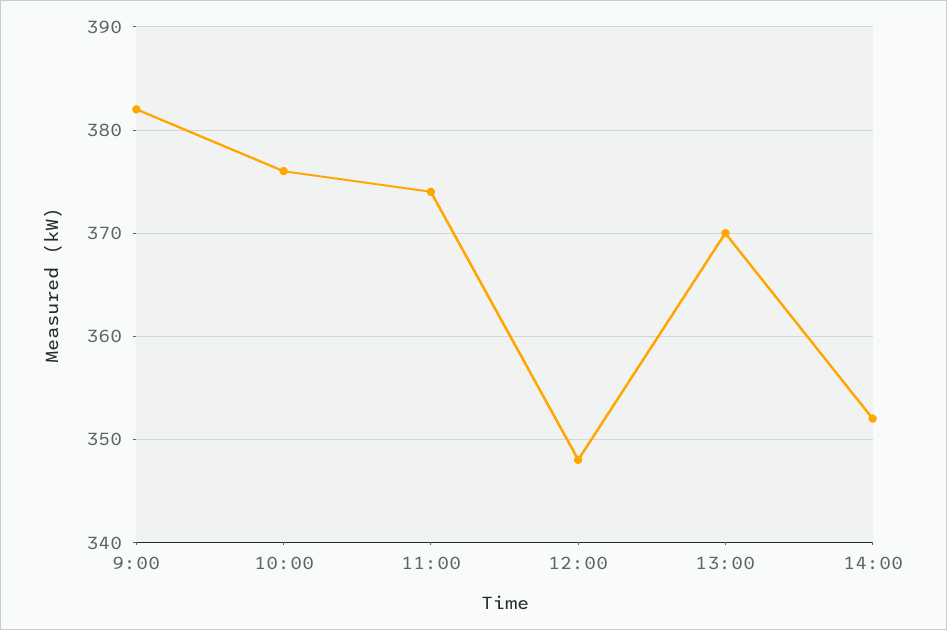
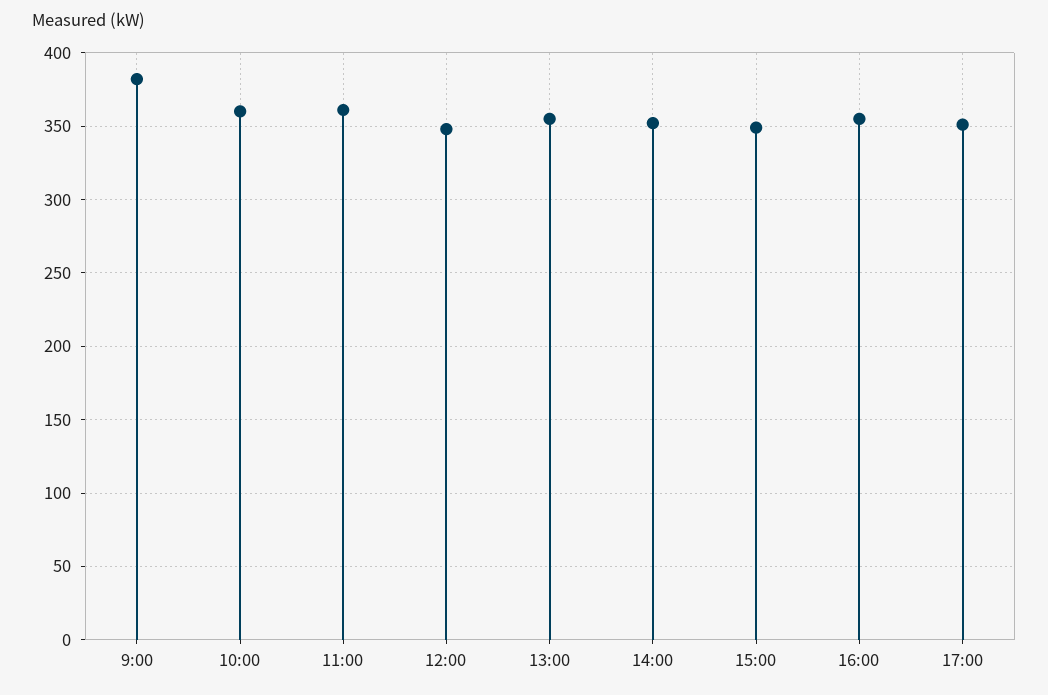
10:00: 376 -> 360
11:00: 374 -> 360
13:00: 370 -> 355
15:00: none -> 350
16:00: none -> 355
17:00: none -> 350

